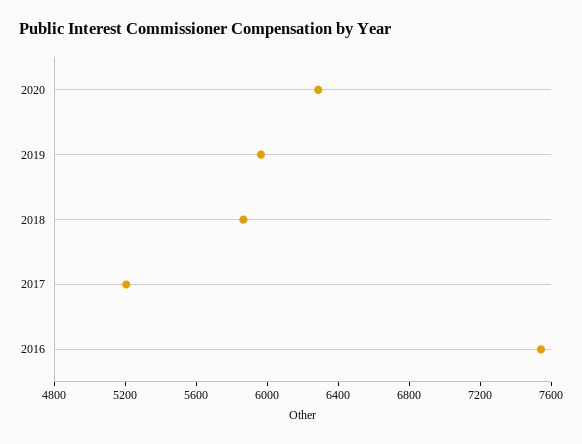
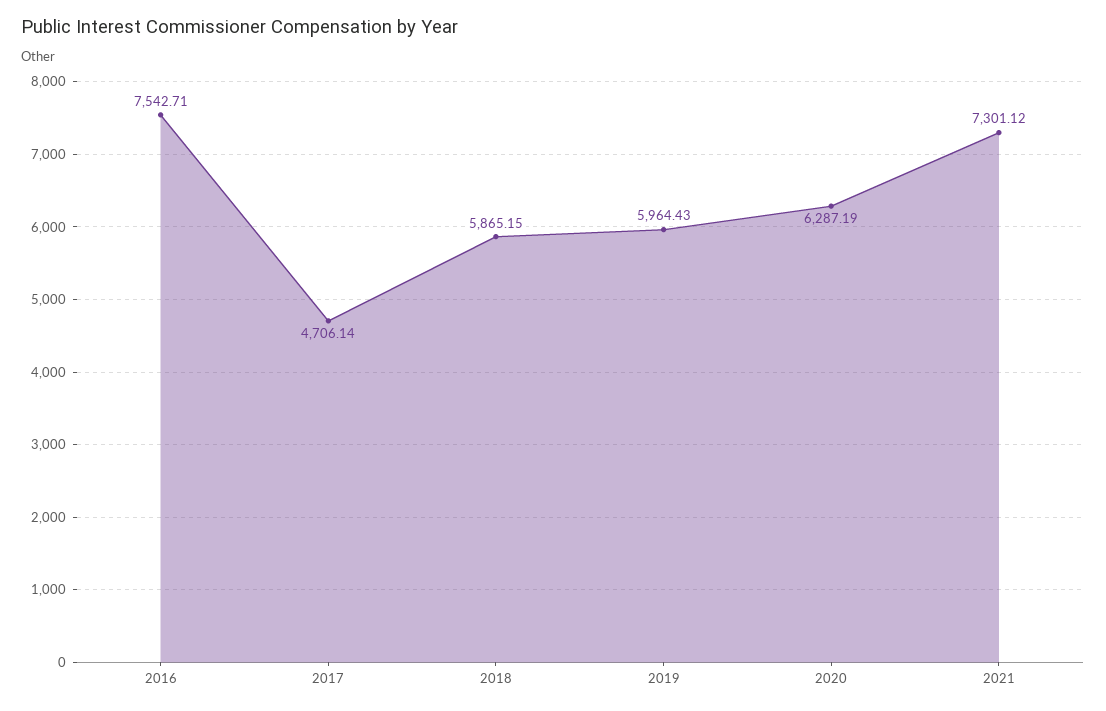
2017: 5200 -> 4706.14
2021: none -> 7301.12

